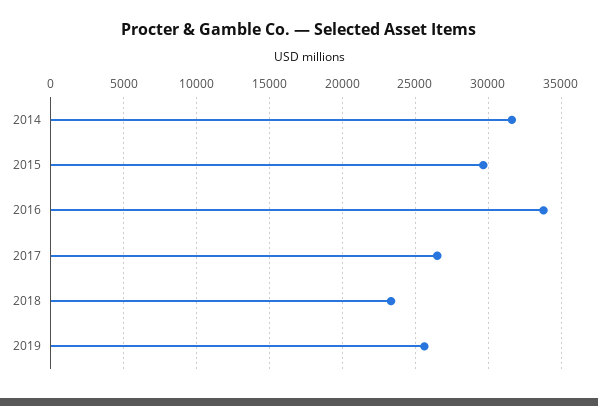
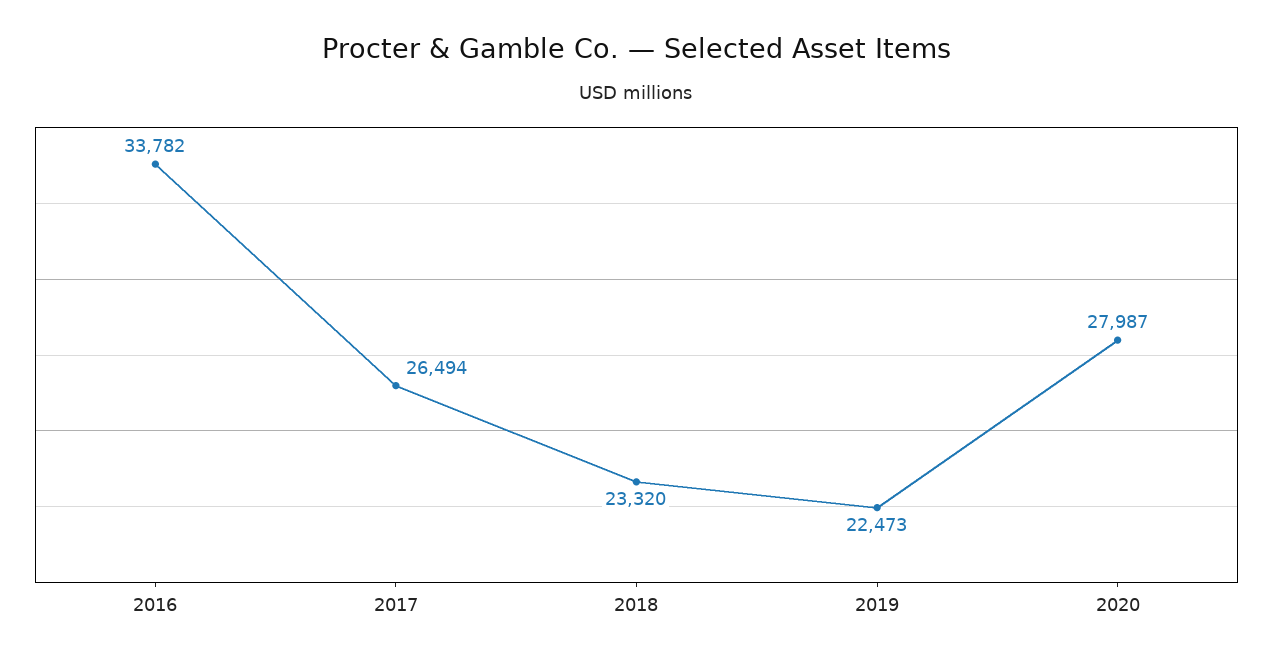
2014: 31500 -> none
2015: 29500 -> none
2019: 25500 -> 22473
2020: none -> 27987

